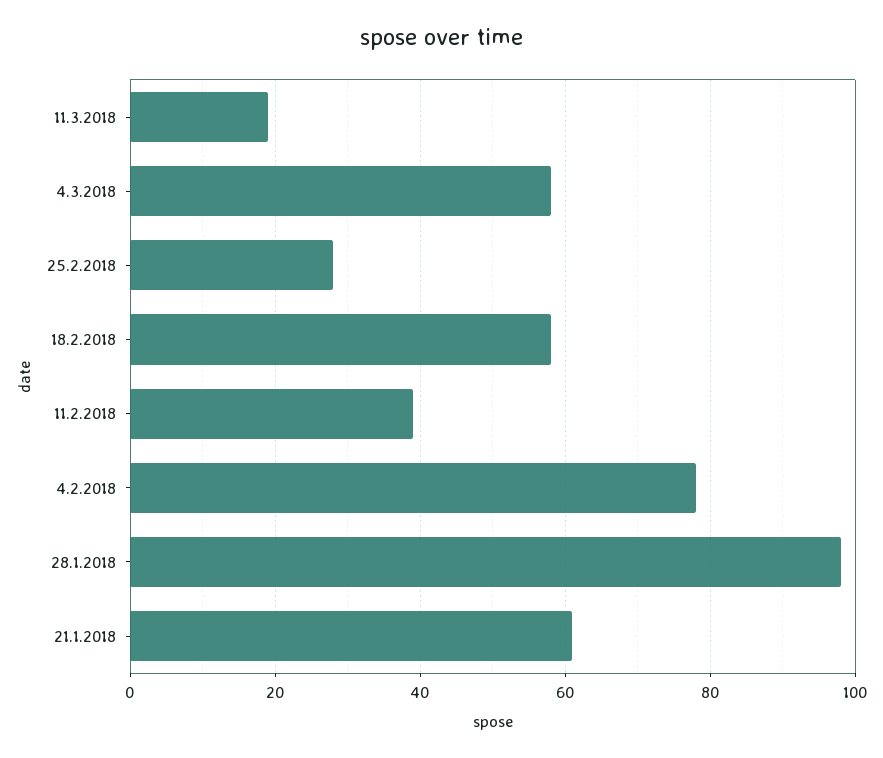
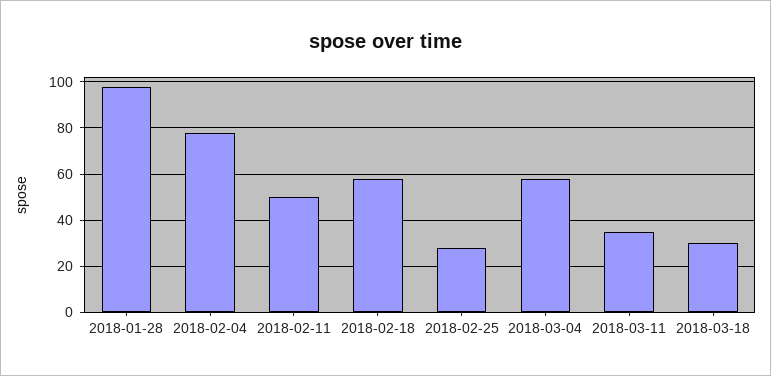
11.3.2018: 20 -> 35
11.2.2018: 40 -> 50
21.1.2018: 60 -> none
2018-03-18: none -> 30

